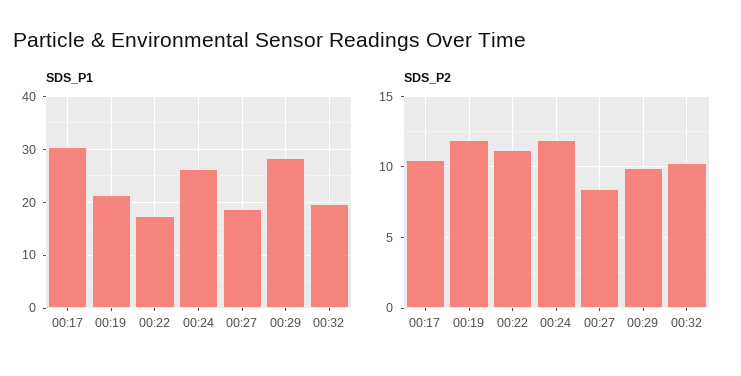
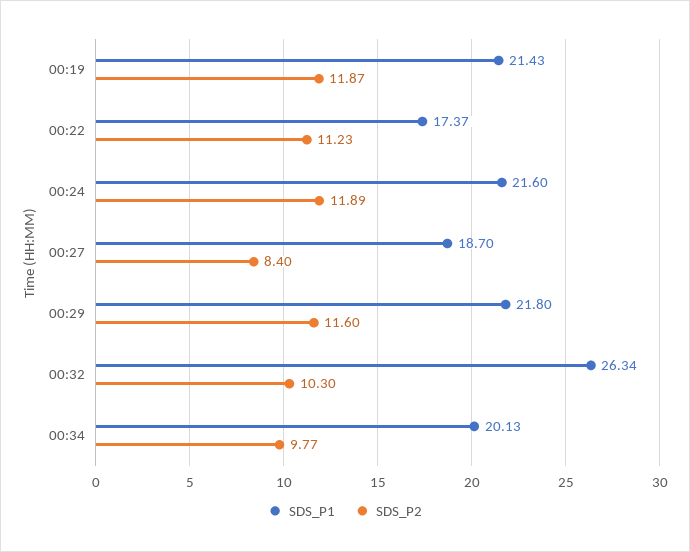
SDS_P1, 00:17: 30 -> none
SDS_P1, 00:24: 26 -> 21.6
SDS_P1, 00:29: 28 -> 21.8
SDS_P1, 00:32: 20 -> 26.34
SDS_P2, 00:17: 10.5 -> none
SDS_P2, 00:29: 10 -> 11.6
SDS_P1, 00:34: none -> 20.13
SDS_P2, 00:34: none -> 9.77

